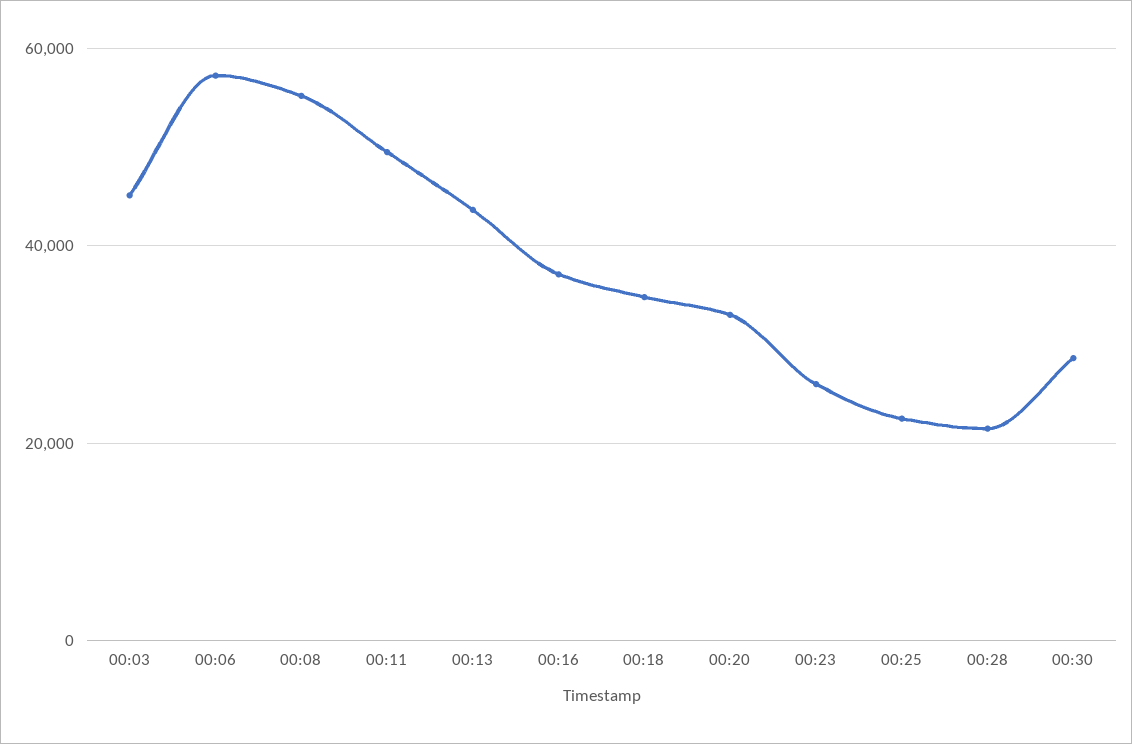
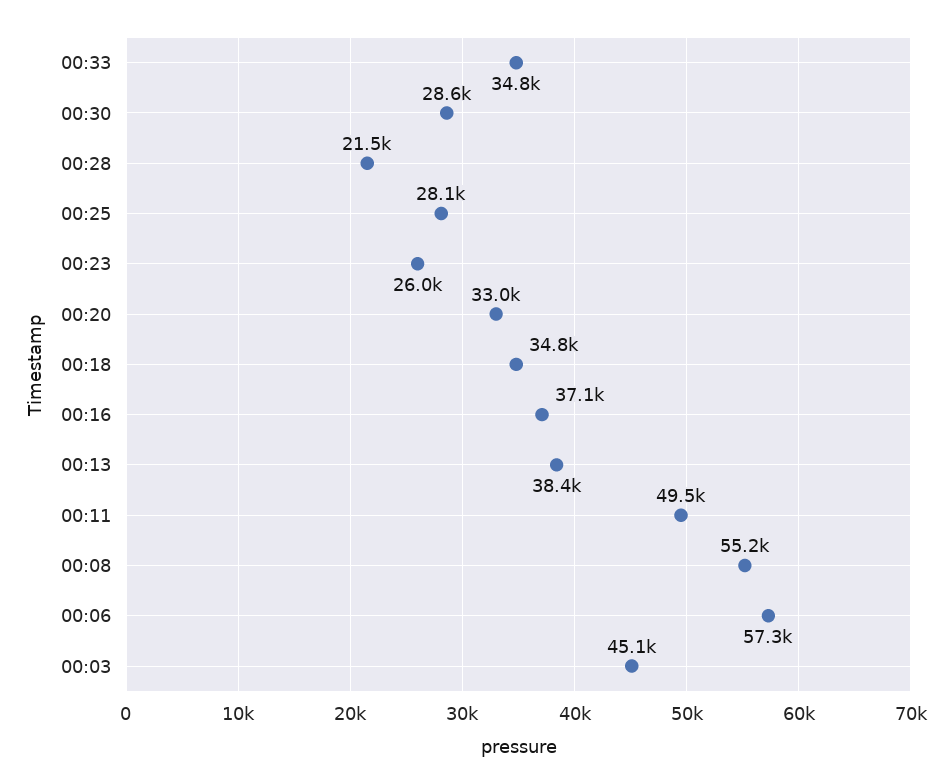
00:13: 44000 -> 38400
00:25: 22000 -> 28100
00:33: none -> 34800

